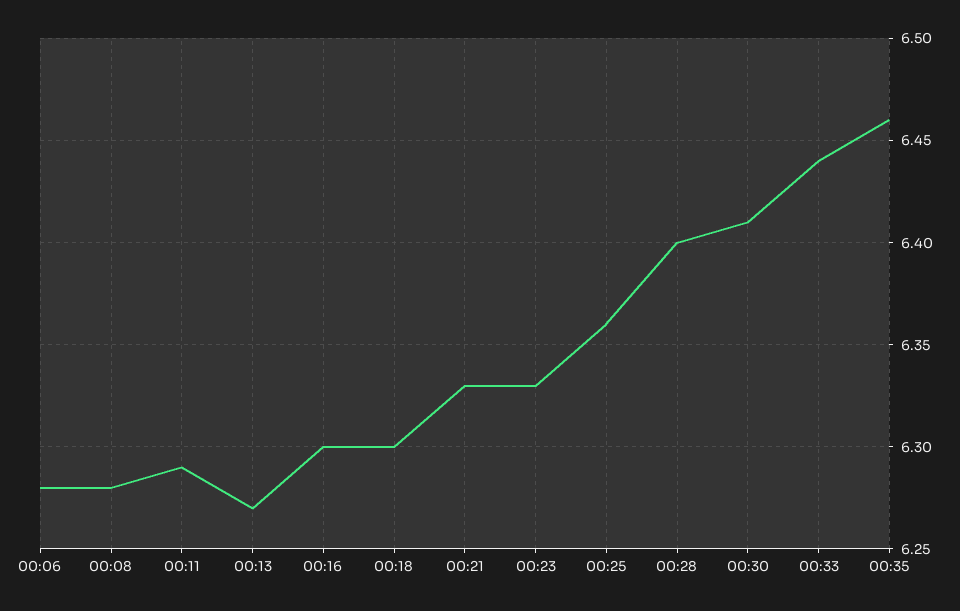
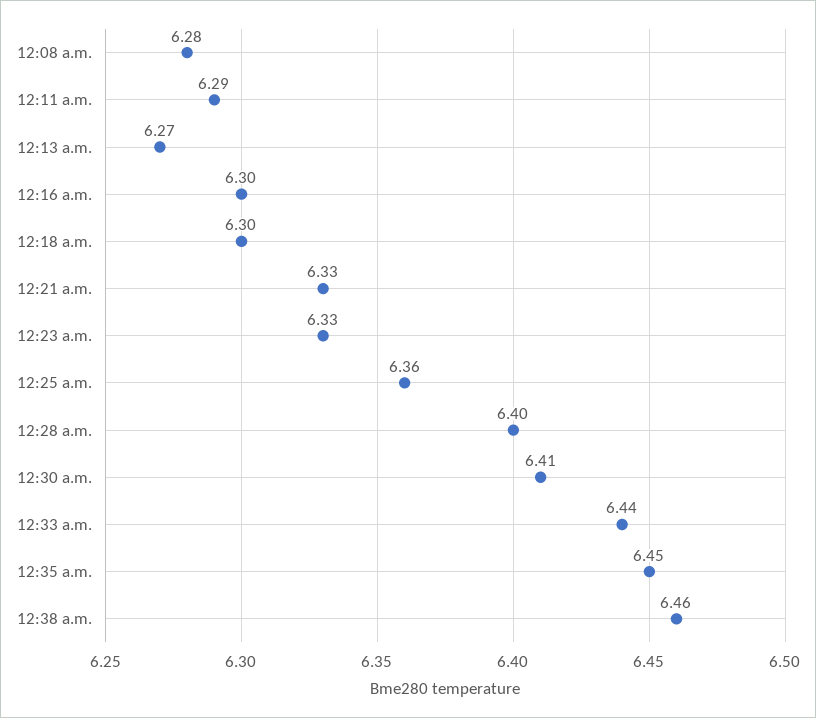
00:06: 6.28 -> none
00:35: 6.46 -> 6.45
12:38 a.m.: none -> 6.46

